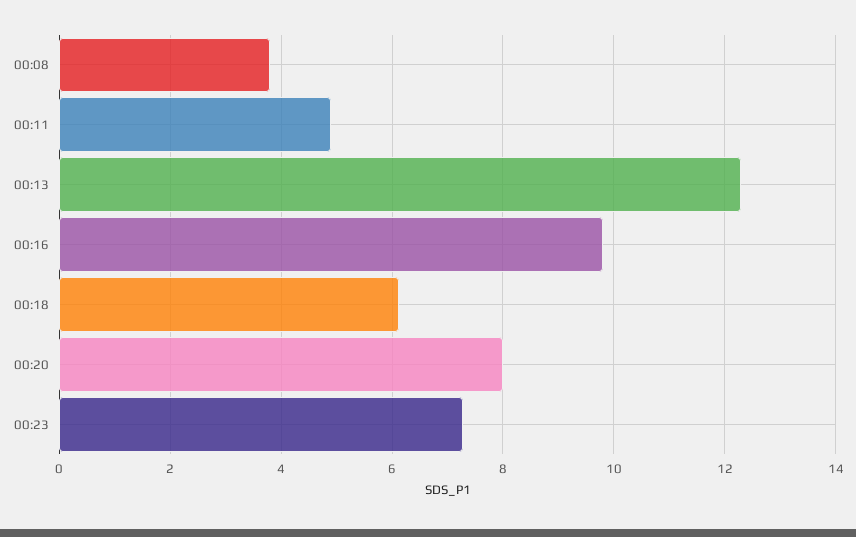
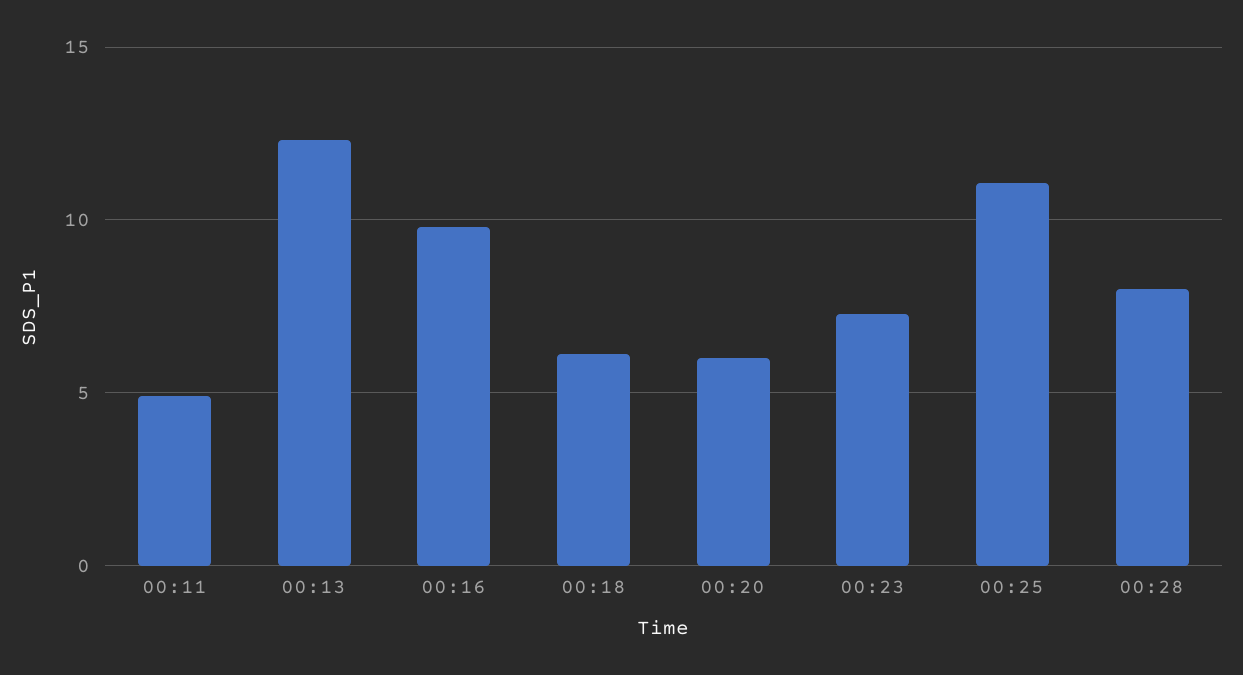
00:08: 3.8 -> none
00:20: 8 -> 6
00:25: none -> 11
00:28: none -> 8

